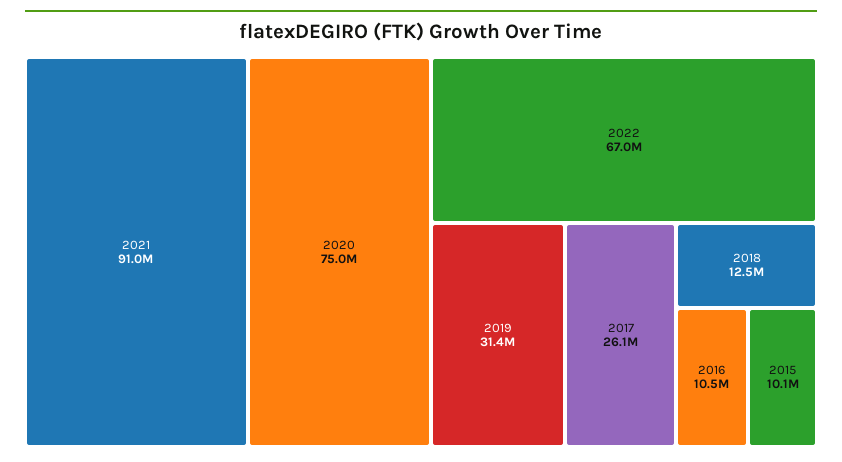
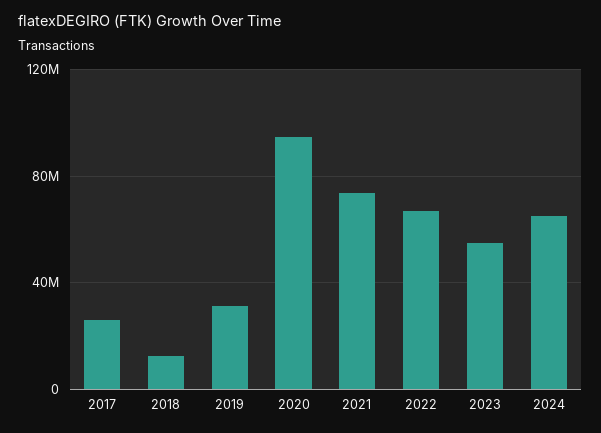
2021: 91000000 -> 75000000
2020: 75000000 -> 95000000
2016: 10500000 -> none
2015: 10100000 -> none
2023: none -> 55000000
2024: none -> 65000000

